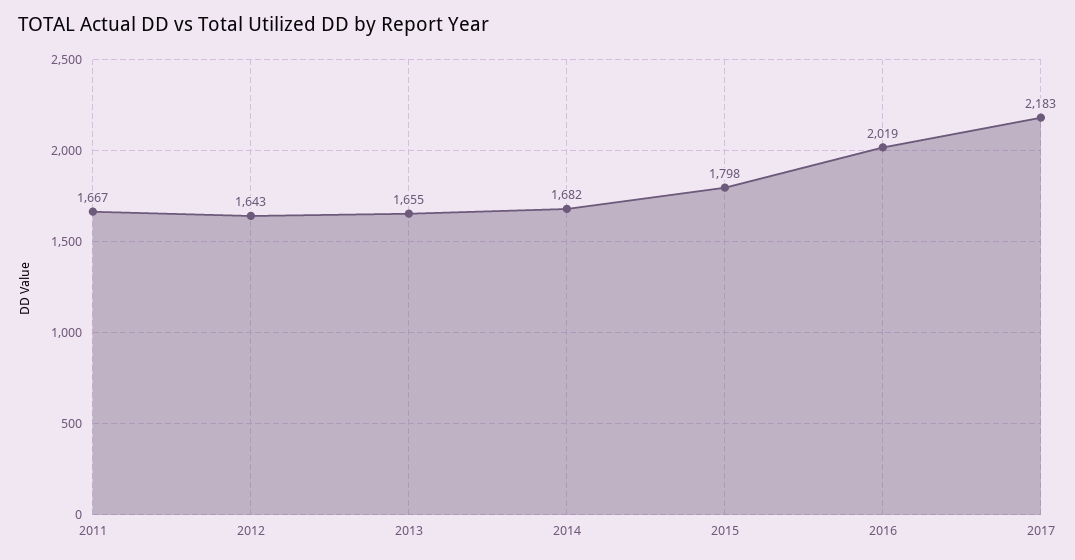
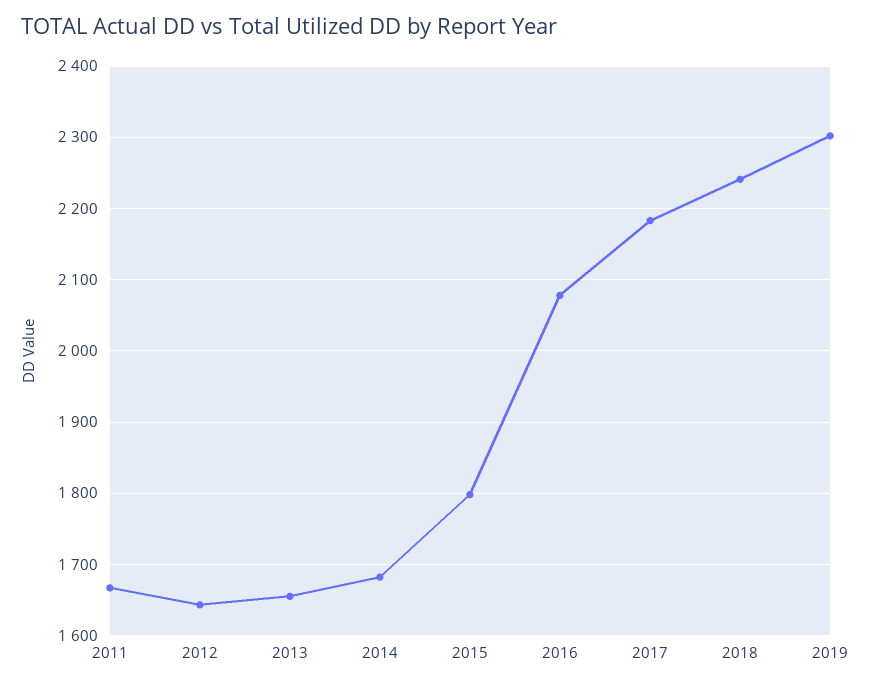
2016: 2019 -> 2080
2018: none -> 2240
2019: none -> 2300

